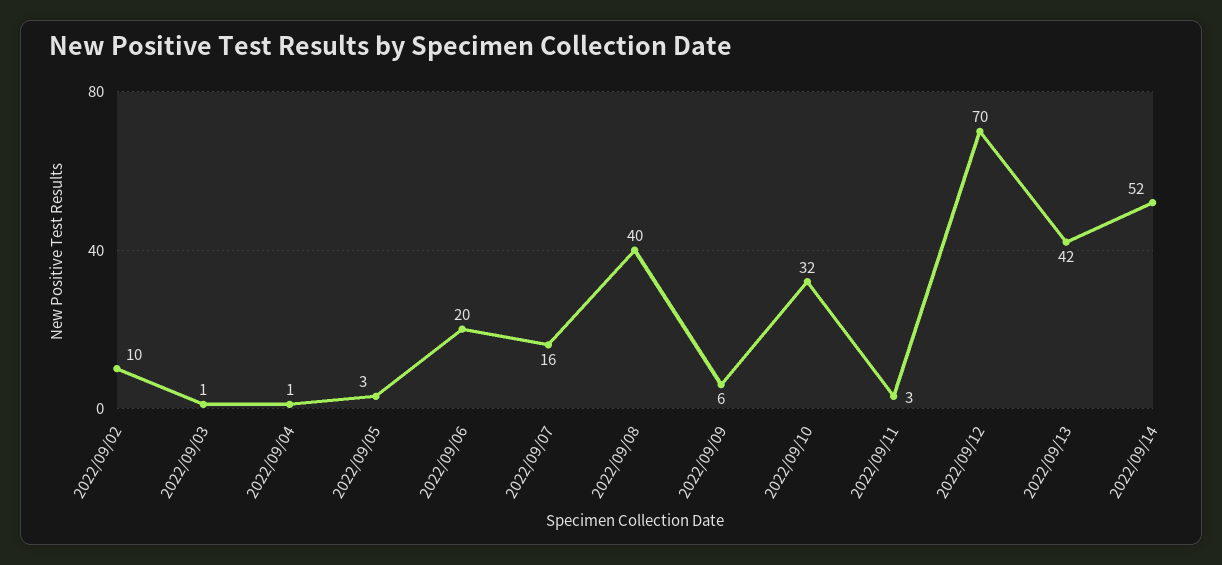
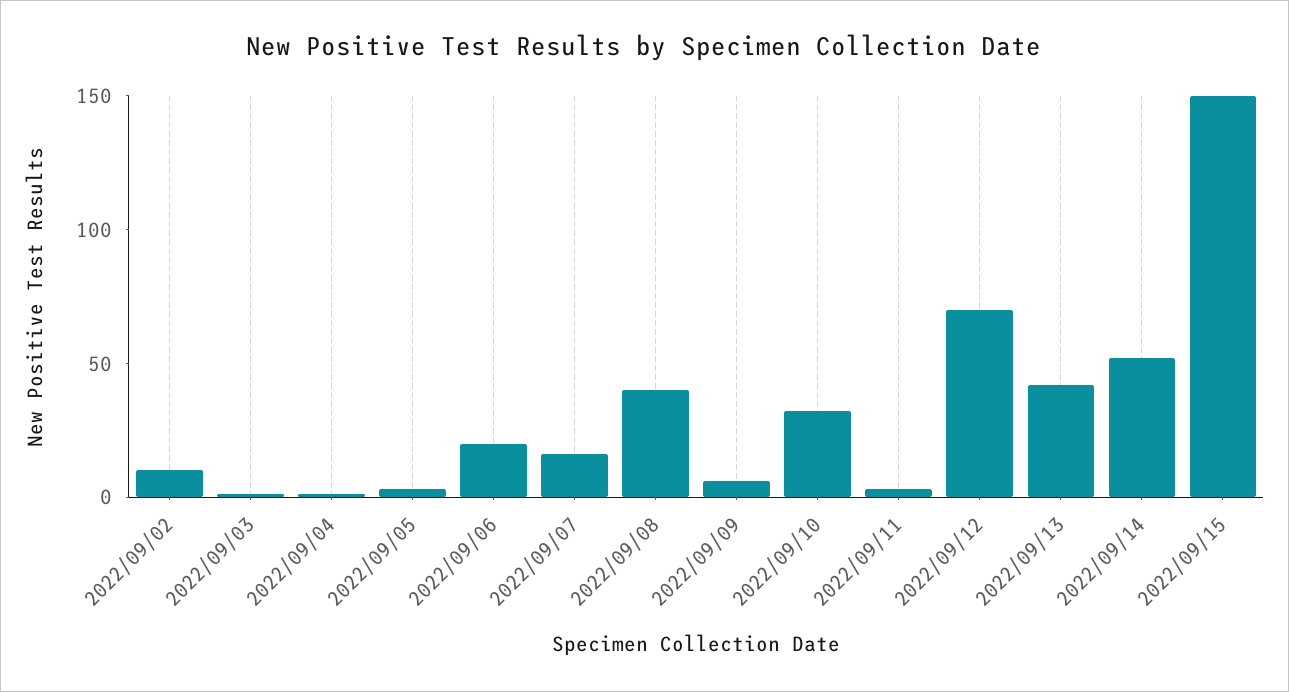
2022/09/15: none -> 150

